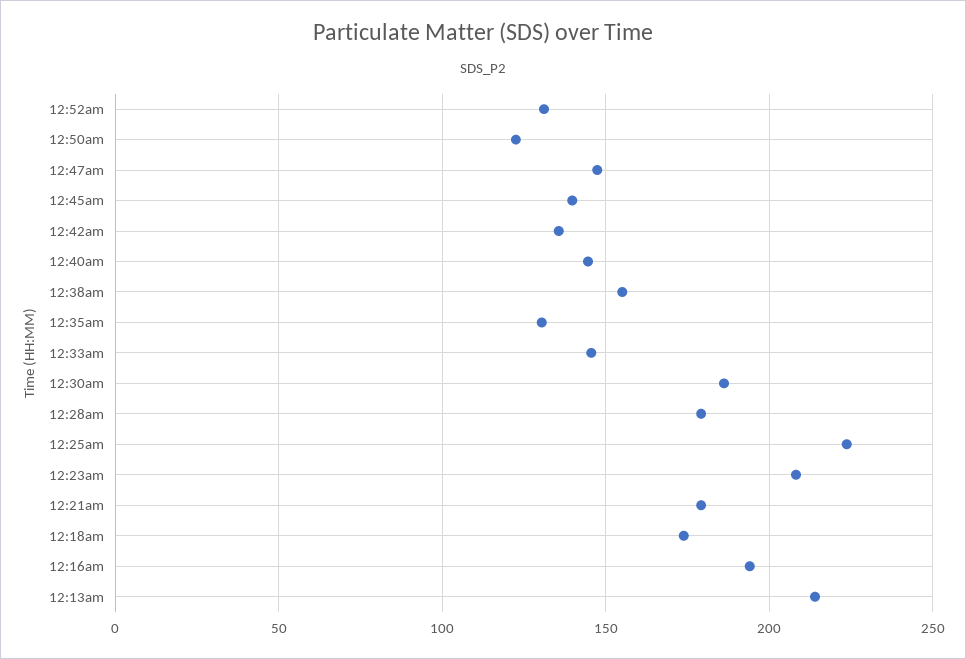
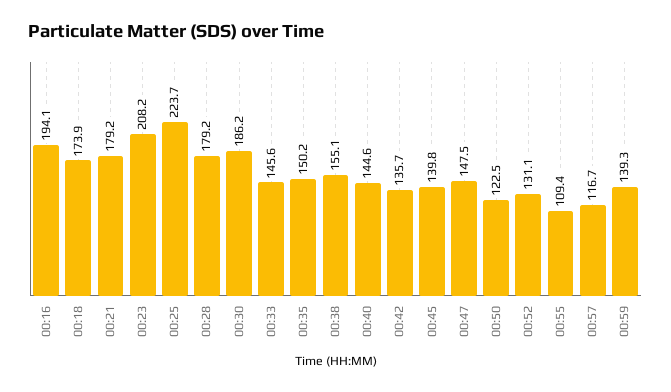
12:35am: 130 -> 150.2
12:13am: 215 -> none
00:55: none -> 109.4
00:57: none -> 116.7
00:59: none -> 139.3

